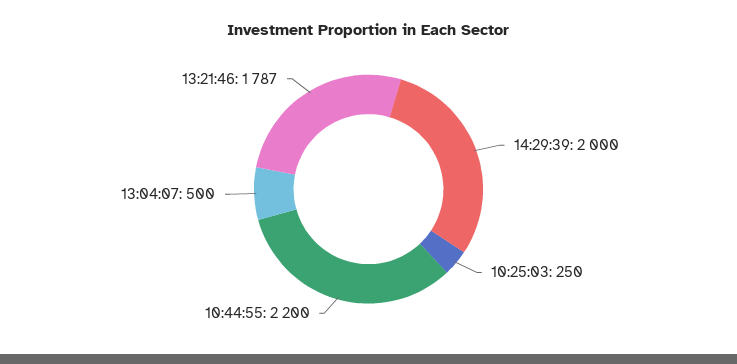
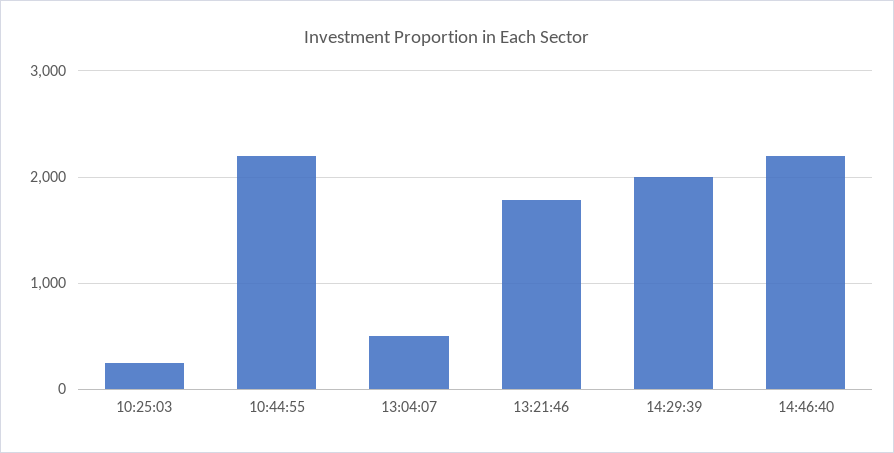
14:46:40: none -> 2200

